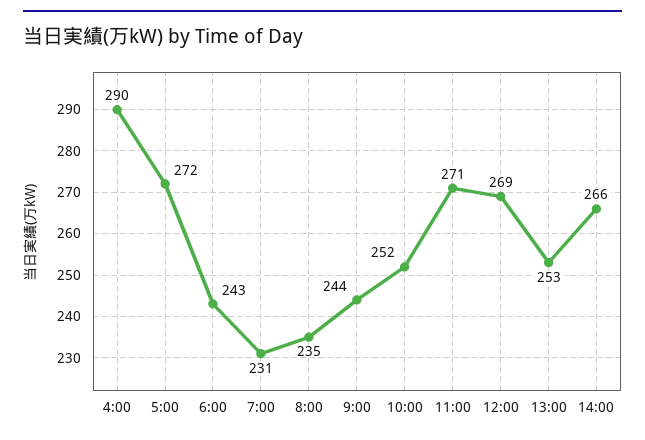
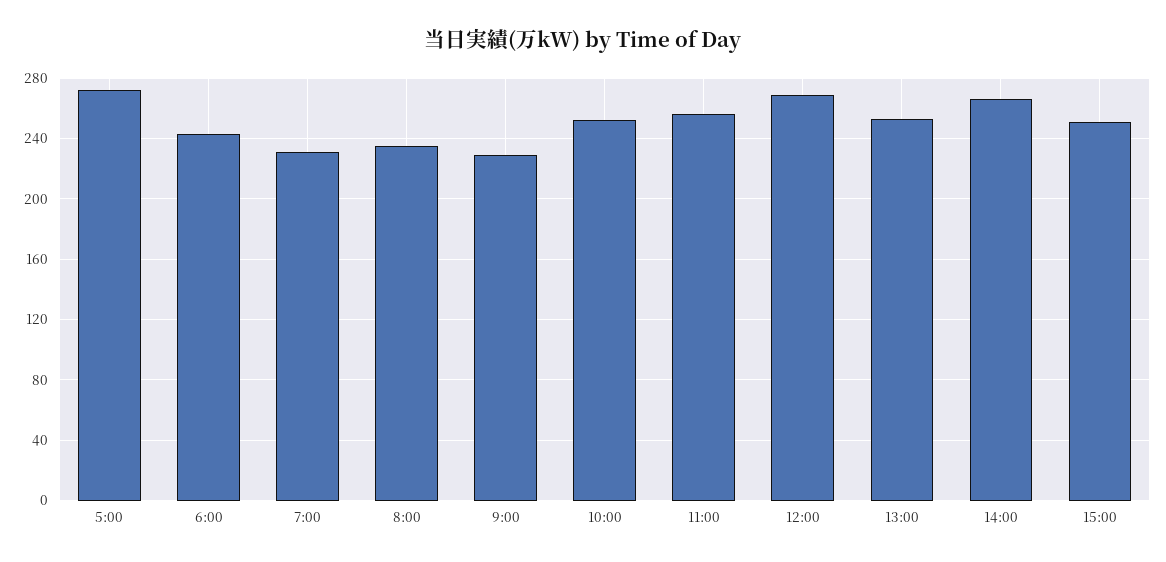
4:00: 290 -> none
9:00: 244 -> 230
11:00: 271 -> 255
15:00: none -> 250

